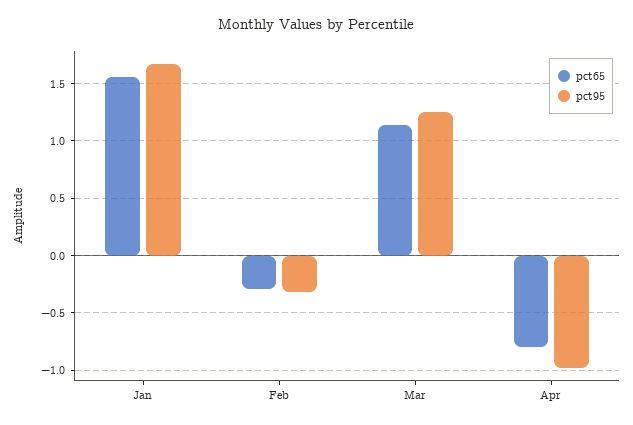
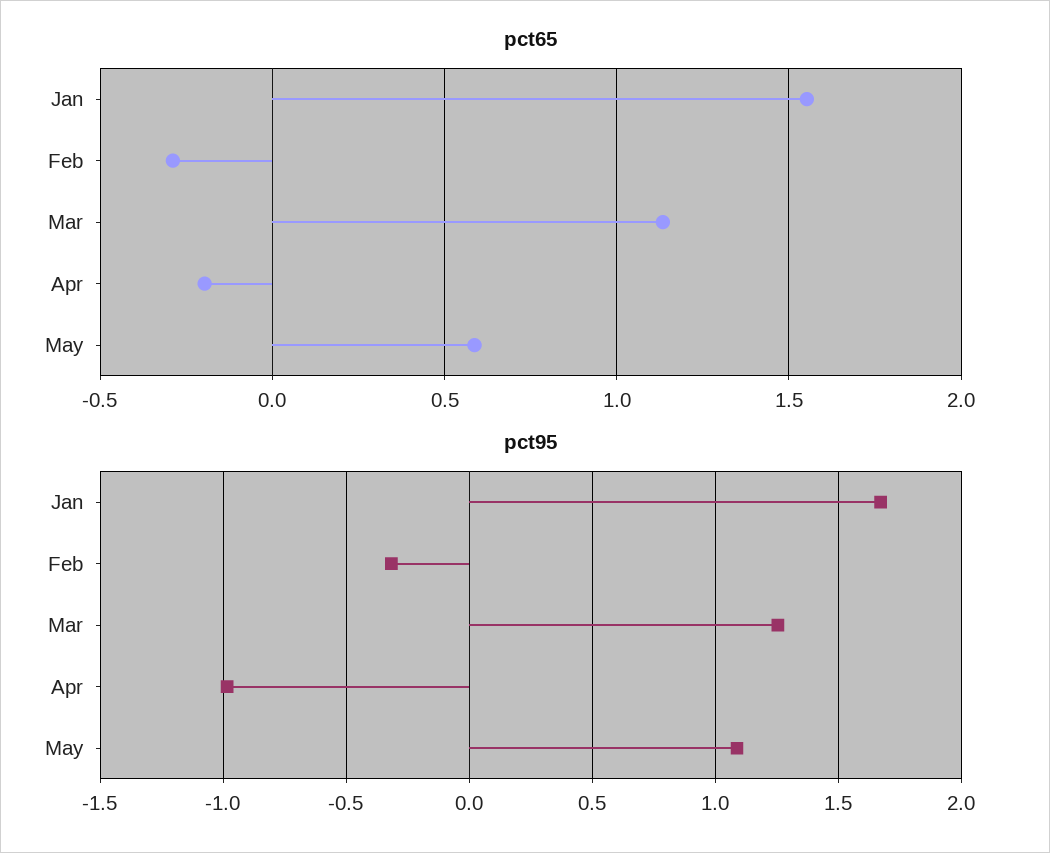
pct65, Apr: -0.8 -> -0.2
pct65, May: none -> 0.6
pct95, May: none -> 1.1

